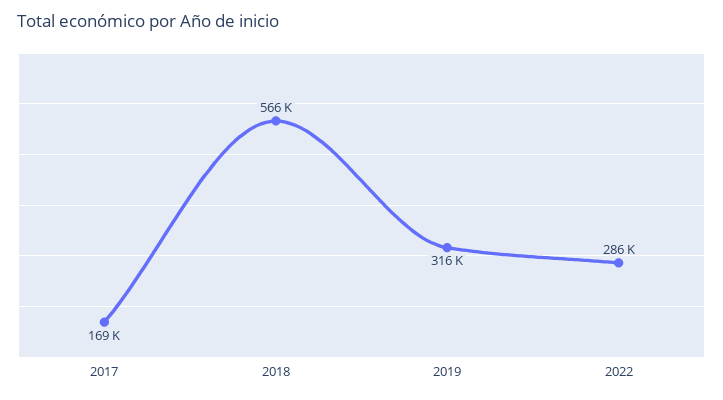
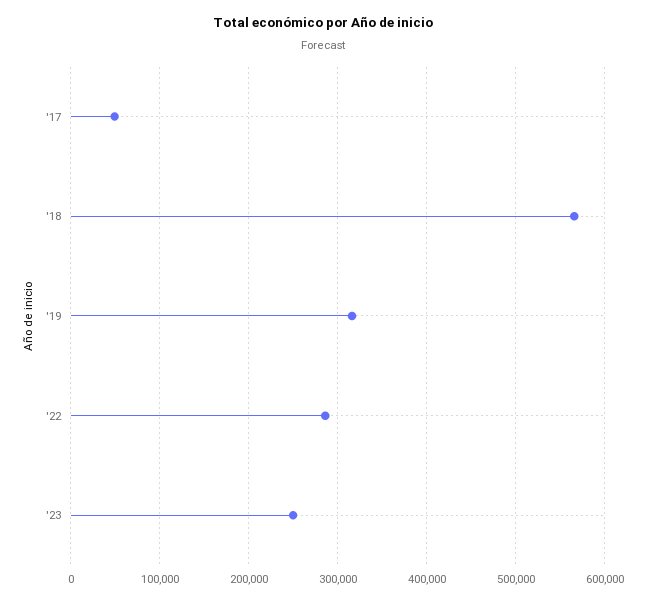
2017: 169000 -> 50000
'23: none -> 250000

